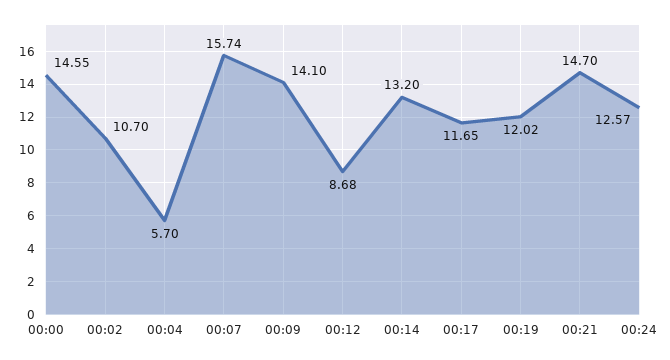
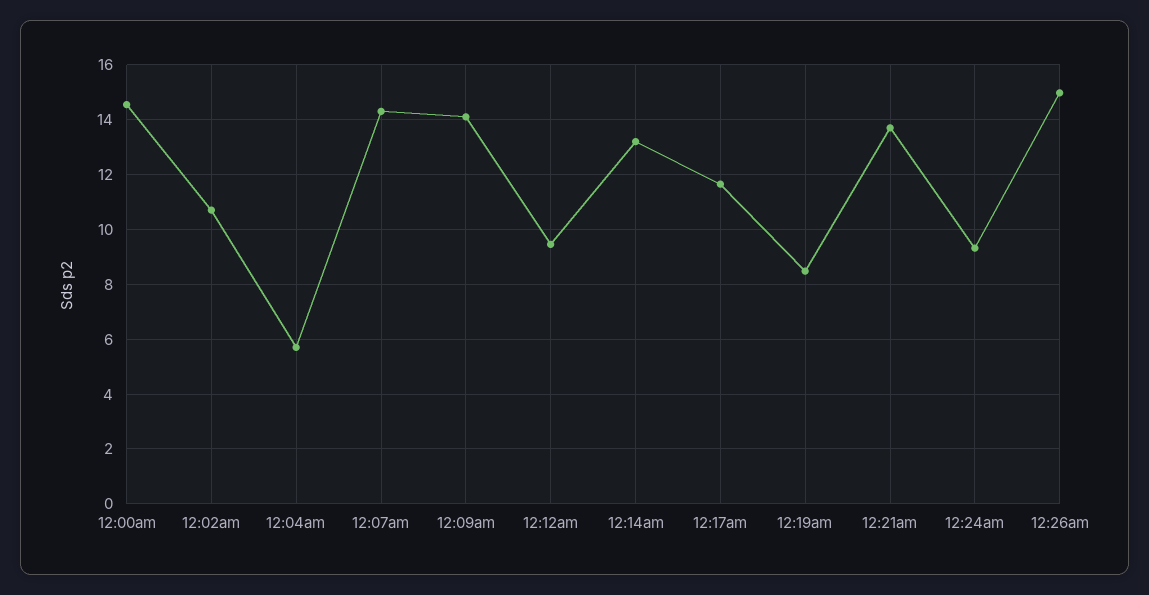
00:07: 15.74 -> 14.25
00:12: 8.68 -> 9.5
00:19: 12.02 -> 8.5
00:21: 14.7 -> 13.75
00:24: 12.57 -> 9.25
12:26am: none -> 15

